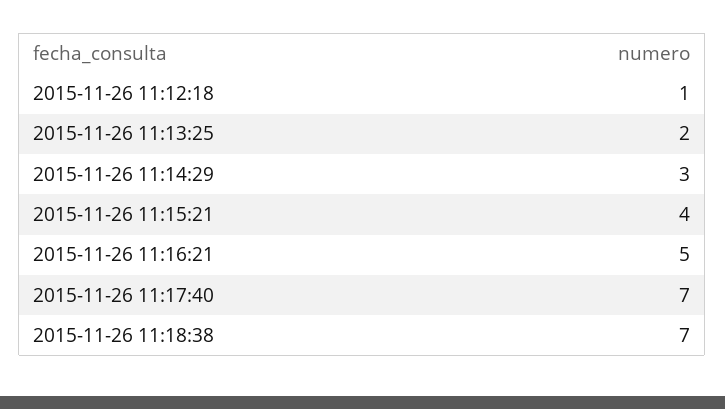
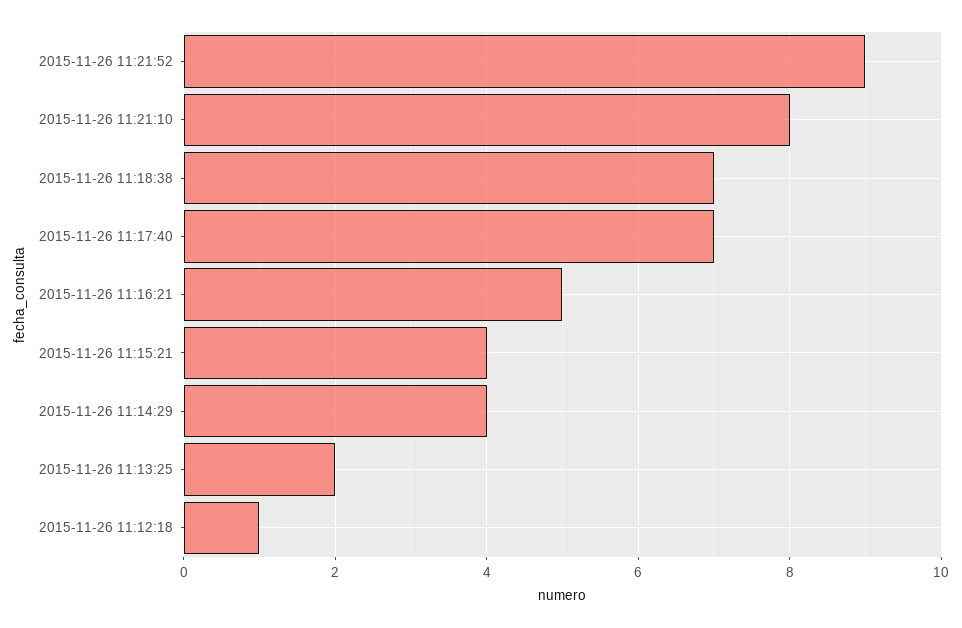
2015-11-26 11:14:29: 3 -> 4
2015-11-26 11:21:52: none -> 9
2015-11-26 11:21:10: none -> 8

